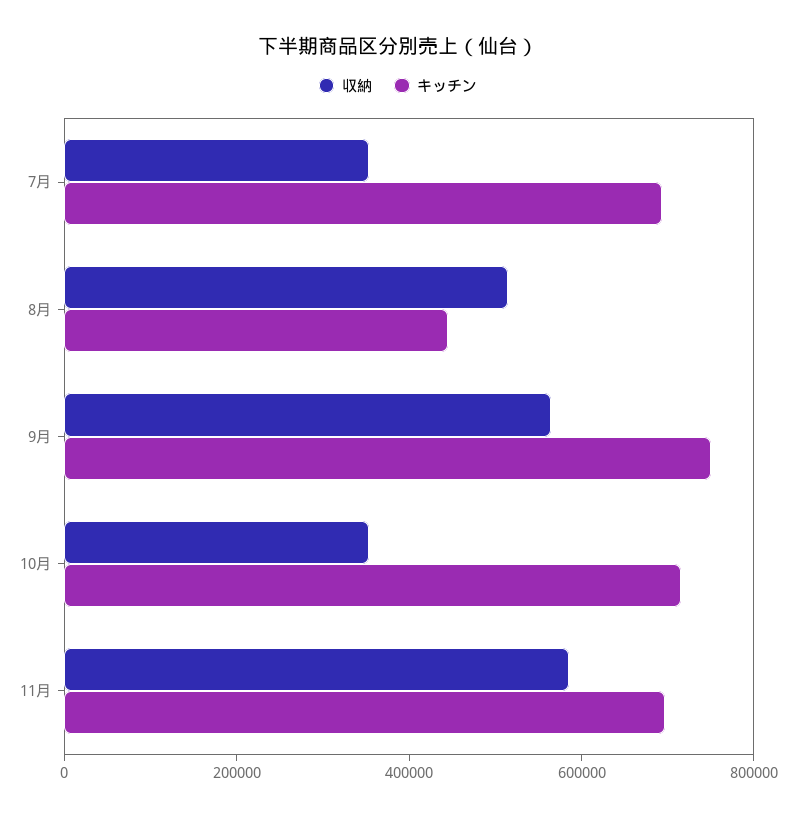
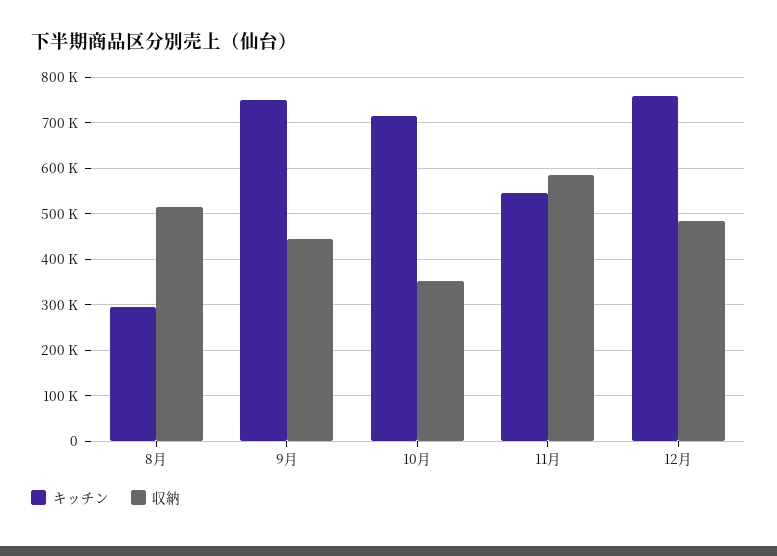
収納, 7月: 350000 -> none
キッチン, 7月: 700000 -> none
キッチン, 8月: 450000 -> 300000
収納, 9月: 550000 -> 440000
キッチン, 11月: 700000 -> 540000
キッチン, 12月: none -> 760000
収納, 12月: none -> 480000

